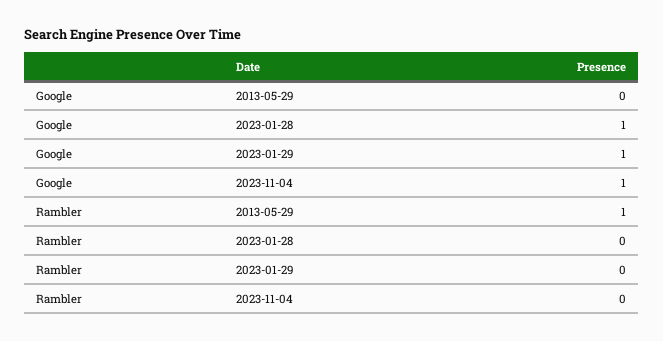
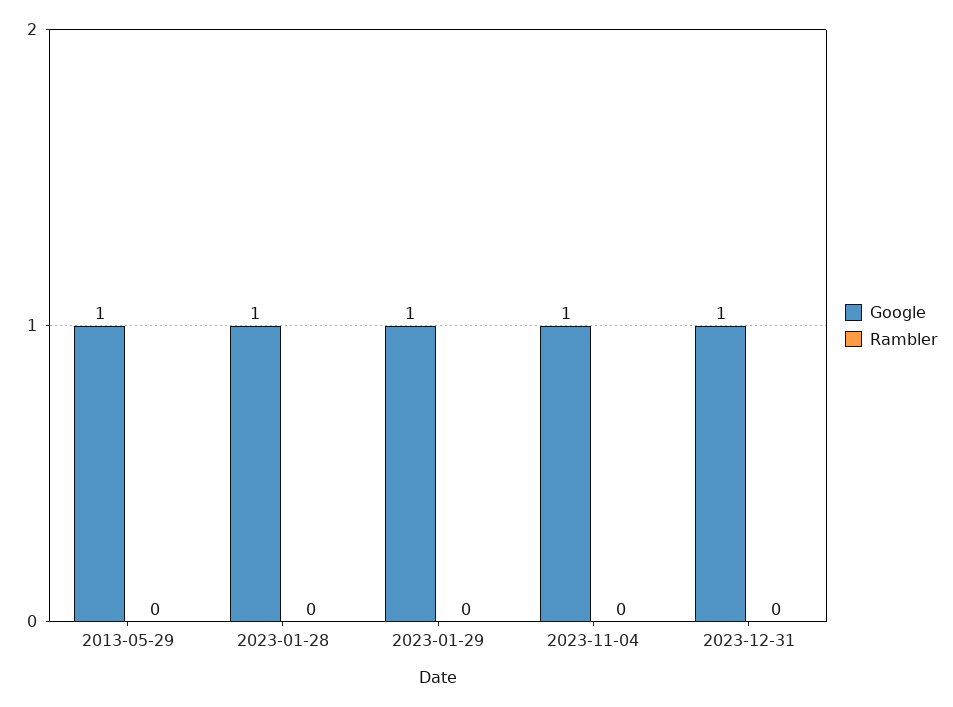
Google, 2013-05-29: 0 -> 1
Rambler, 2013-05-29: 1 -> 0
Google, 2023-12-31: none -> 1
Rambler, 2023-12-31: none -> 0

